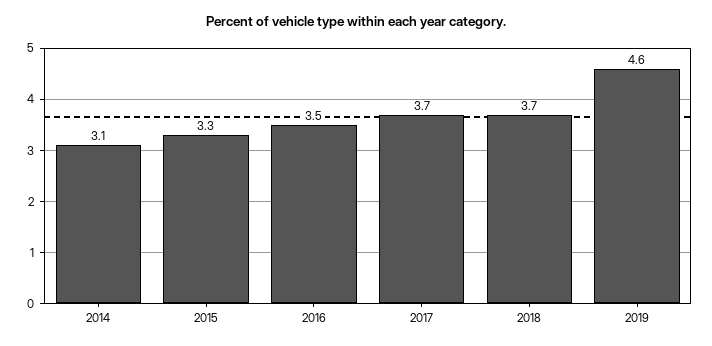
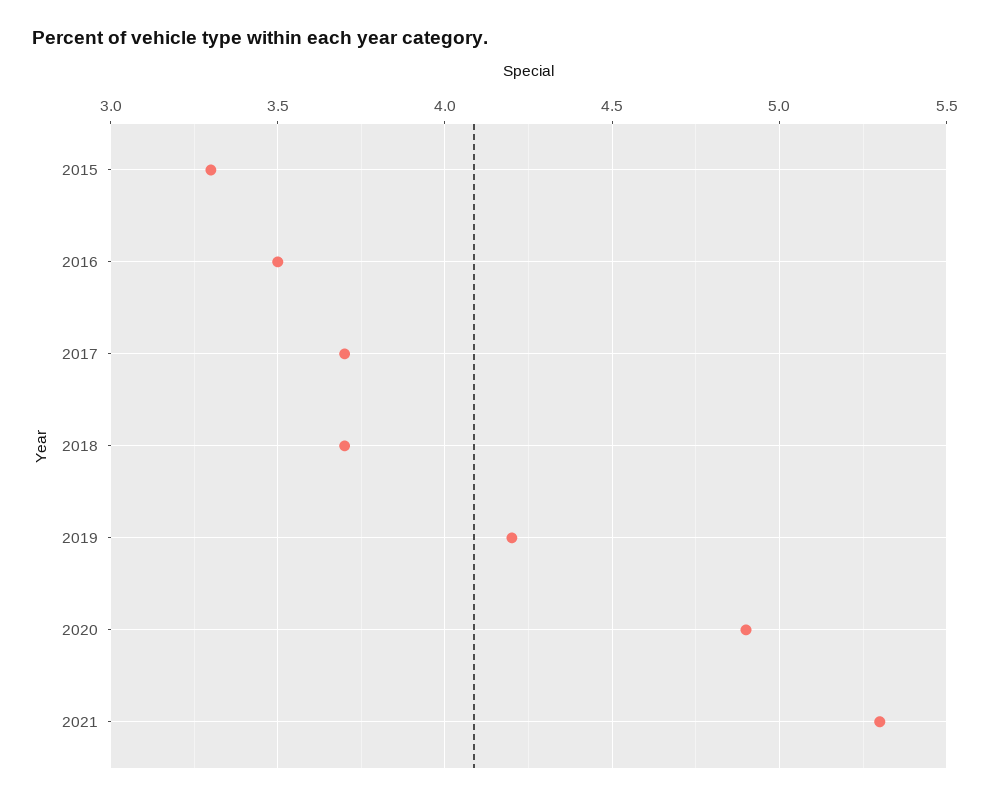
2014: 3.1 -> none
2019: 4.6 -> 4.2
2020: none -> 4.9
2021: none -> 5.3

